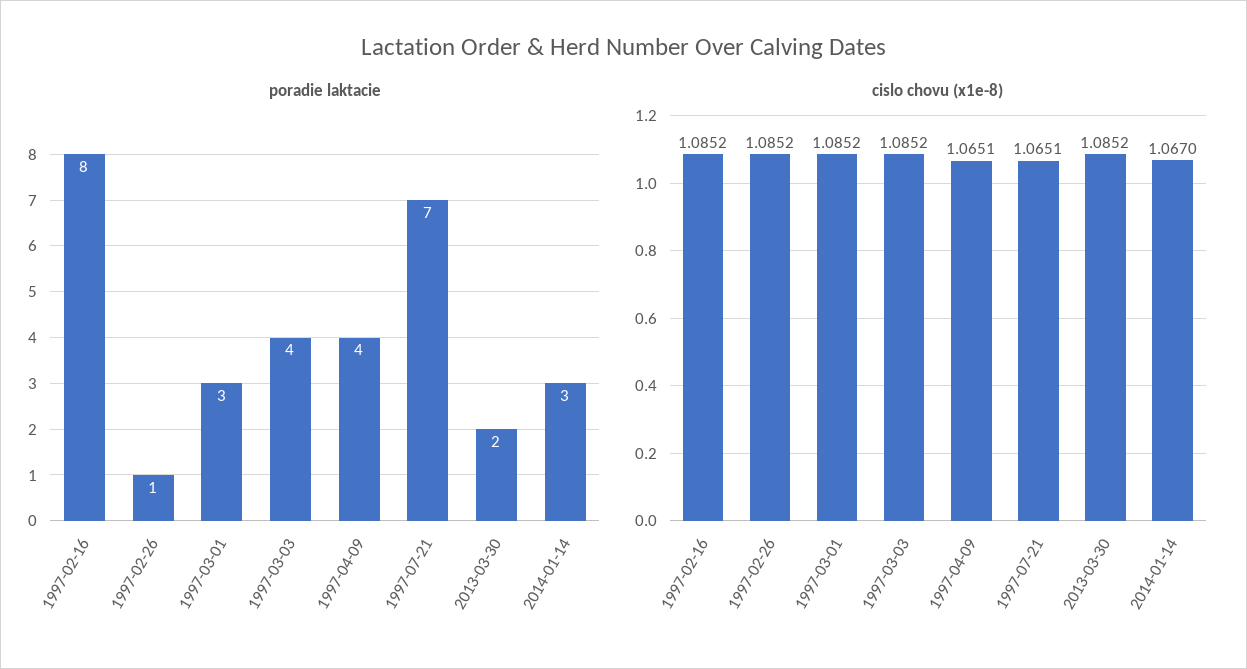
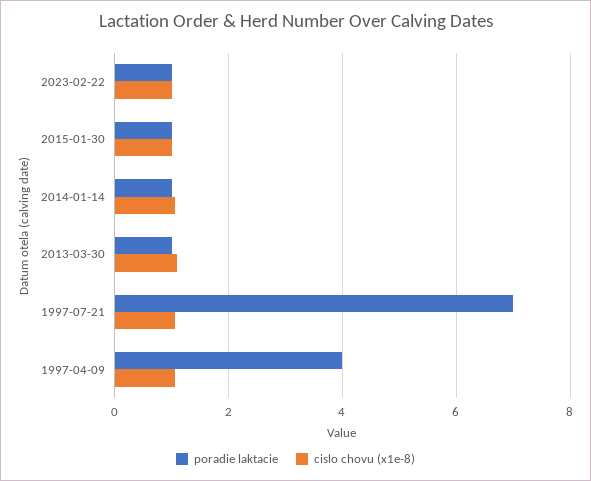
poradie laktacie, 1997-02-16: 8 -> none
poradie laktacie, 1997-02-26: 1 -> none
poradie laktacie, 1997-03-01: 3 -> none
poradie laktacie, 1997-03-03: 4 -> none
poradie laktacie, 2013-03-30: 2 -> 1
poradie laktacie, 2014-01-14: 3 -> 1
cislo chovu (x1e-8), 1997-02-16: 1.0852 -> none
cislo chovu (x1e-8), 1997-02-26: 1.0852 -> none
cislo chovu (x1e-8), 1997-03-01: 1.0852 -> none
cislo chovu (x1e-8), 1997-03-03: 1.0852 -> none
poradie laktacie, 2023-02-22: none -> 1
cislo chovu (x1e-8), 2023-02-22: none -> 1
poradie laktacie, 2015-01-30: none -> 1
cislo chovu (x1e-8), 2015-01-30: none -> 1

